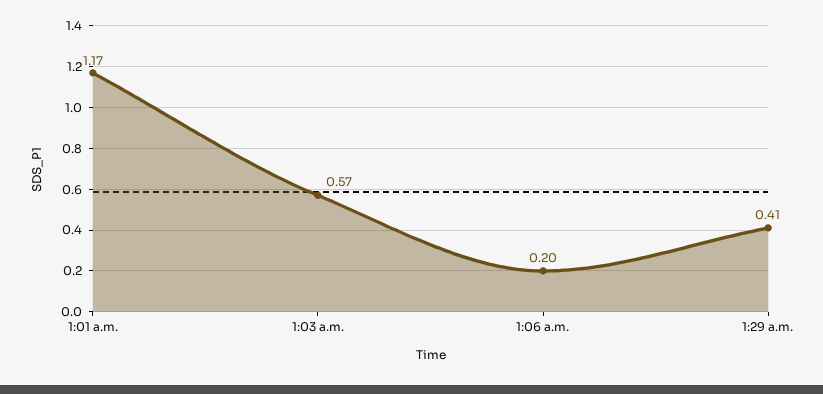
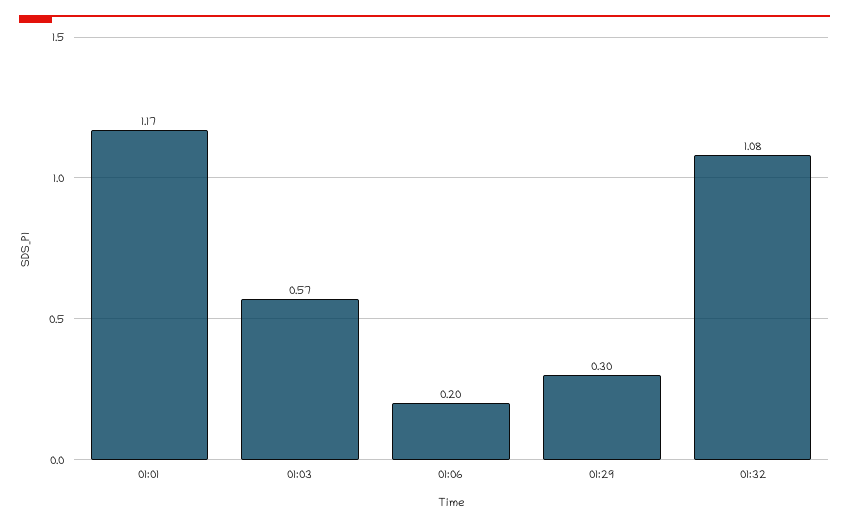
1:29 a.m.: 0.41 -> 0.3
01:32: none -> 1.08

